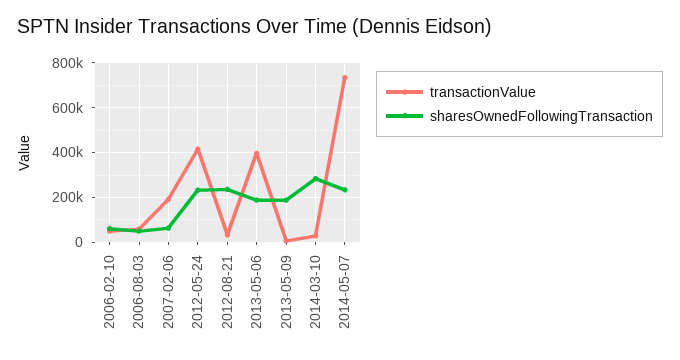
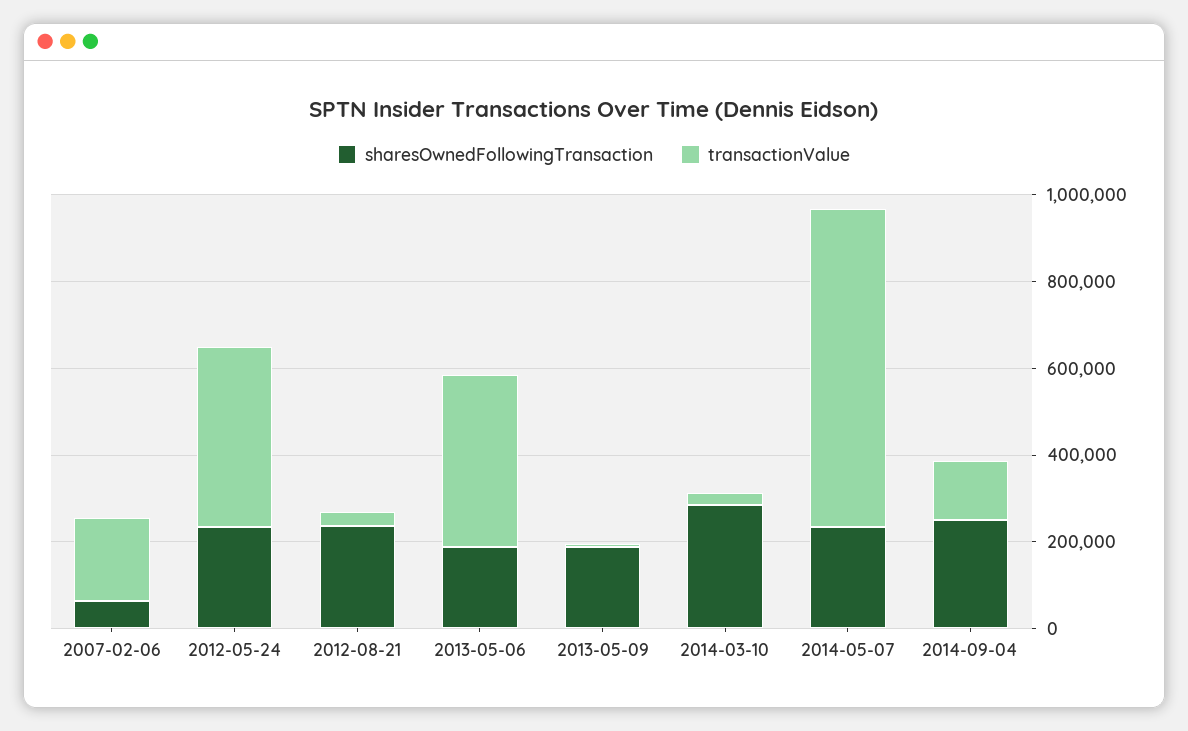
transactionValue, 2006-02-10: 50000 -> none
sharesOwnedFollowingTransaction, 2006-02-10: 50000 -> none
transactionValue, 2006-08-03: 50000 -> none
sharesOwnedFollowingTransaction, 2006-08-03: 50000 -> none
sharesOwnedFollowingTransaction, 2014-09-04: none -> 250000
transactionValue, 2014-09-04: none -> 150000

